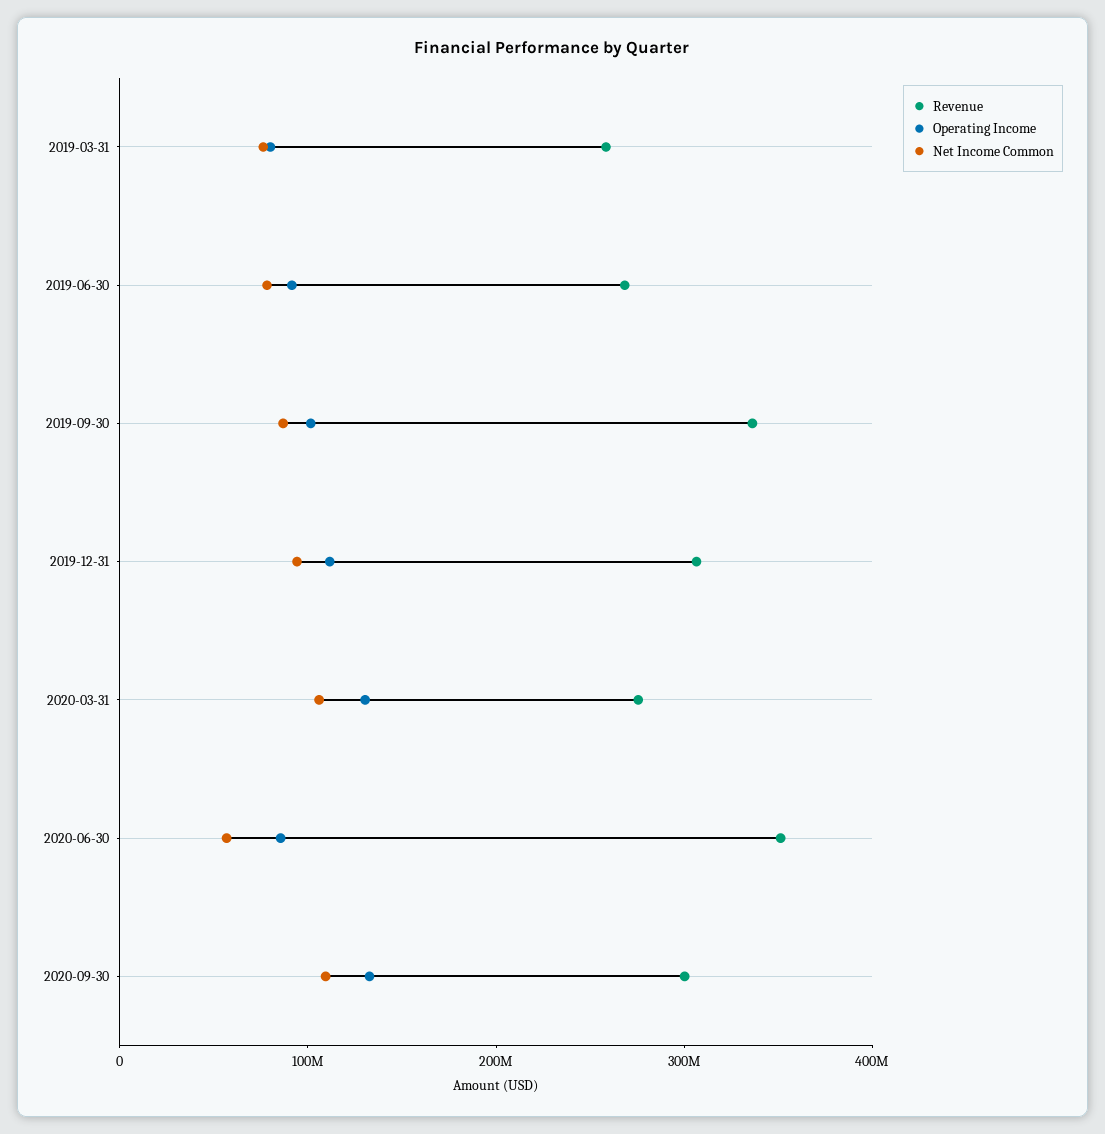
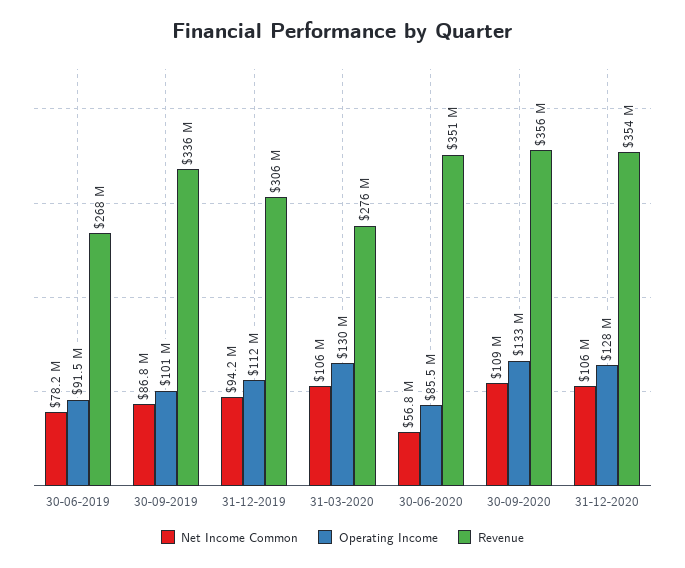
Revenue, 2019-03-31: 260000000 -> none
Operating Income, 2019-03-31: 80000000 -> none
Net Income Common, 2019-03-31: 80000000 -> none
Revenue, 2020-09-30: 300000000 -> 356000000
Net Income Common, 31-12-2020: none -> 106000000
Operating Income, 31-12-2020: none -> 128000000
Revenue, 31-12-2020: none -> 354000000

